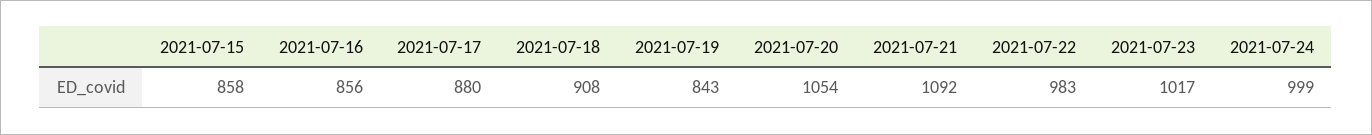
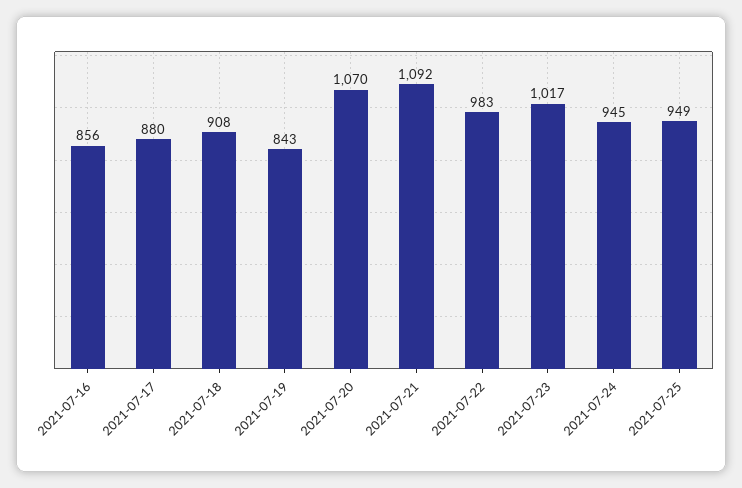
2021-07-15: 858 -> none
2021-07-20: 1054 -> 1070
2021-07-24: 999 -> 945
2021-07-25: none -> 949

